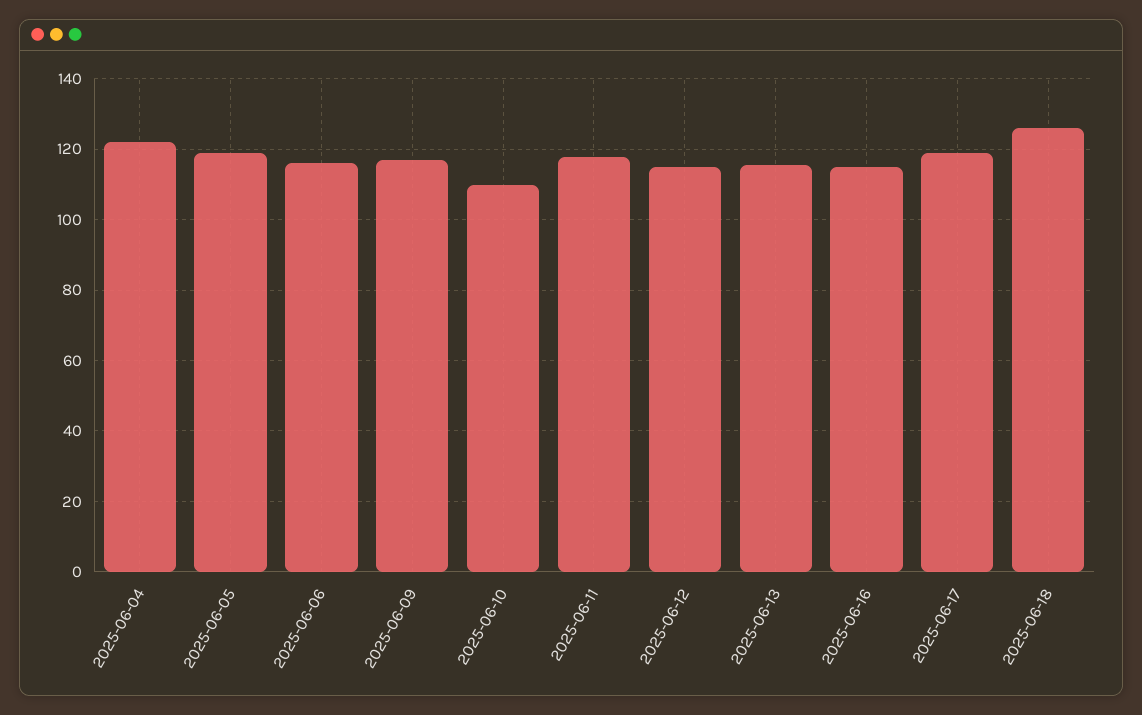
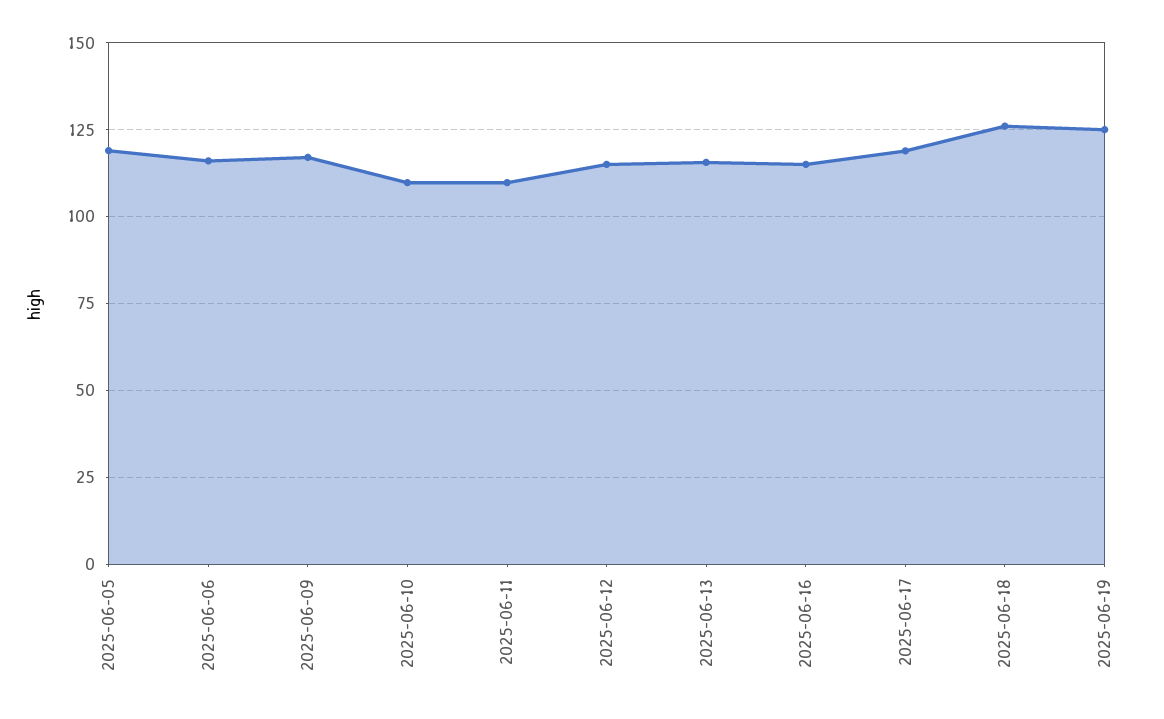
2025-06-04: 122 -> none
2025-06-11: 118 -> 110
2025-06-19: none -> 125

